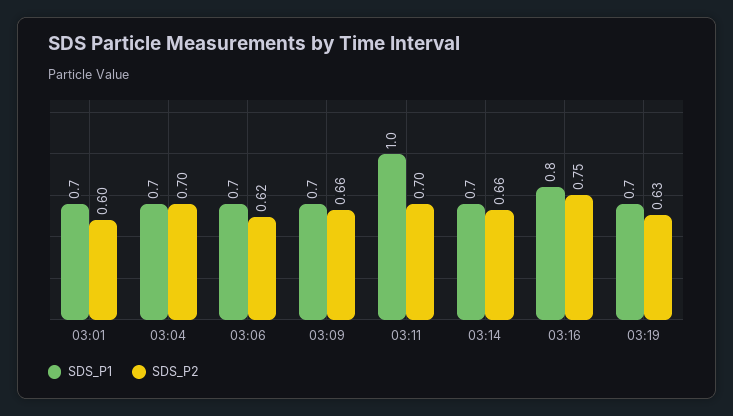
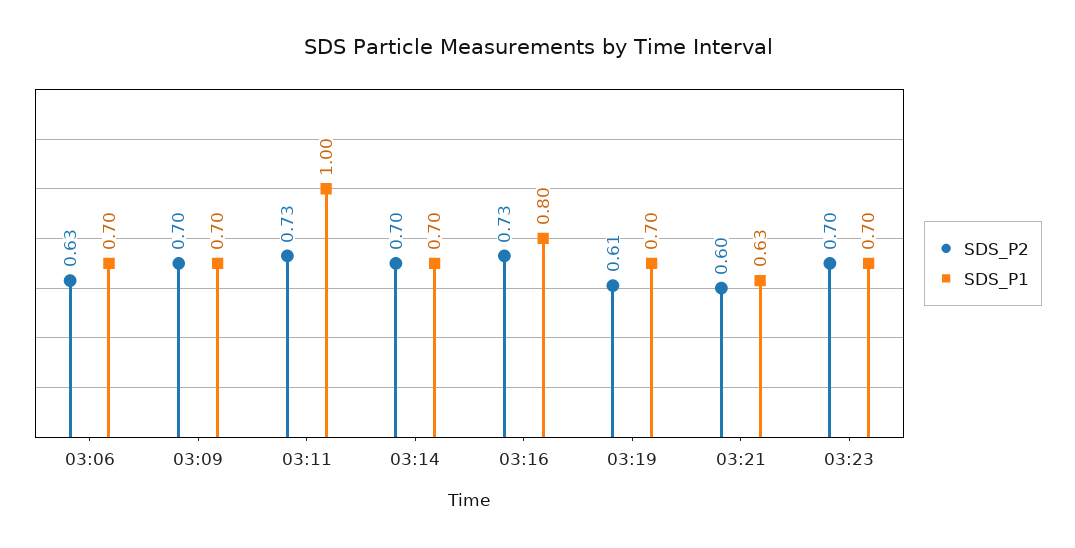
SDS_P1, 03:01: 0.7 -> none
SDS_P2, 03:01: 0.6 -> none
SDS_P1, 03:04: 0.7 -> none
SDS_P2, 03:04: 0.7 -> none
SDS_P2, 03:06: 0.62 -> 0.63
SDS_P2, 03:09: 0.66 -> 0.7
SDS_P2, 03:11: 0.7 -> 0.73
SDS_P2, 03:14: 0.66 -> 0.7
SDS_P2, 03:16: 0.75 -> 0.73
SDS_P2, 03:19: 0.63 -> 0.61
SDS_P2, 03:21: none -> 0.6
SDS_P1, 03:21: none -> 0.63
SDS_P2, 03:23: none -> 0.7
SDS_P1, 03:23: none -> 0.7

